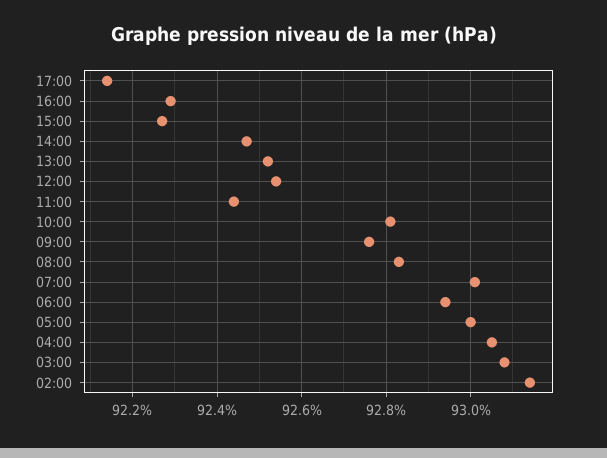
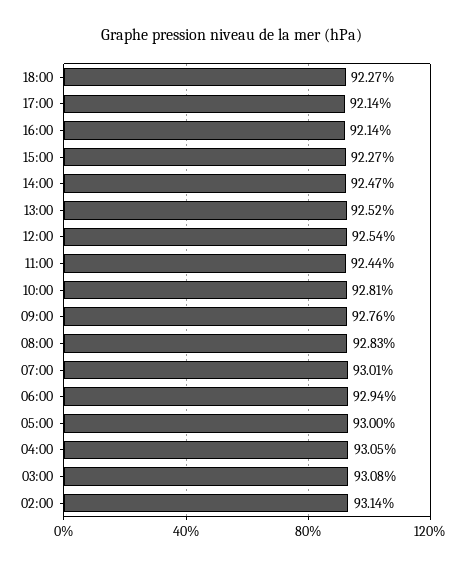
16:00: 92.3 -> 92.14
18:00: none -> 92.27

